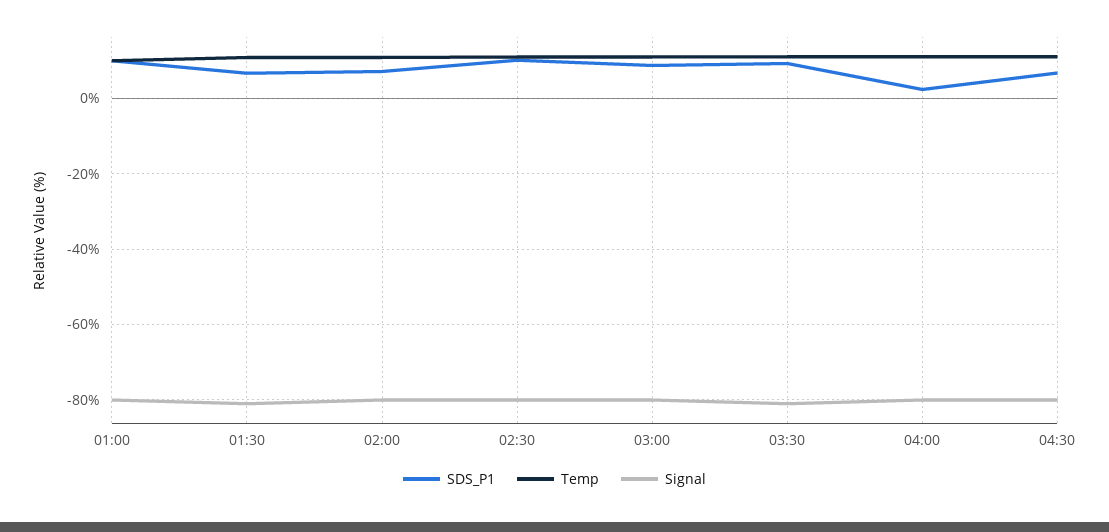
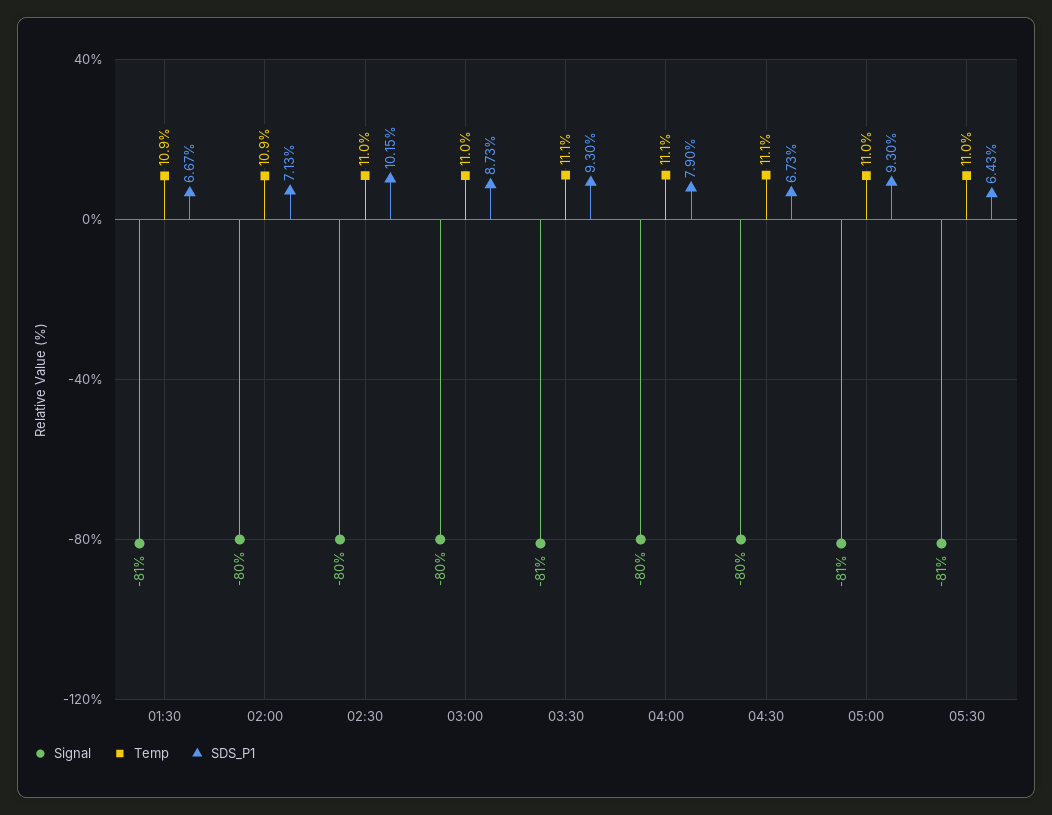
SDS_P1, 01:00: 10 -> none
Temp, 01:00: 10 -> none
Signal, 01:00: -80 -> none
SDS_P1, 04:00: 2 -> 7.9
Signal, 05:00: none -> -81
Temp, 05:00: none -> 11
SDS_P1, 05:00: none -> 9.3
Signal, 05:30: none -> -81
Temp, 05:30: none -> 11
SDS_P1, 05:30: none -> 6.43

